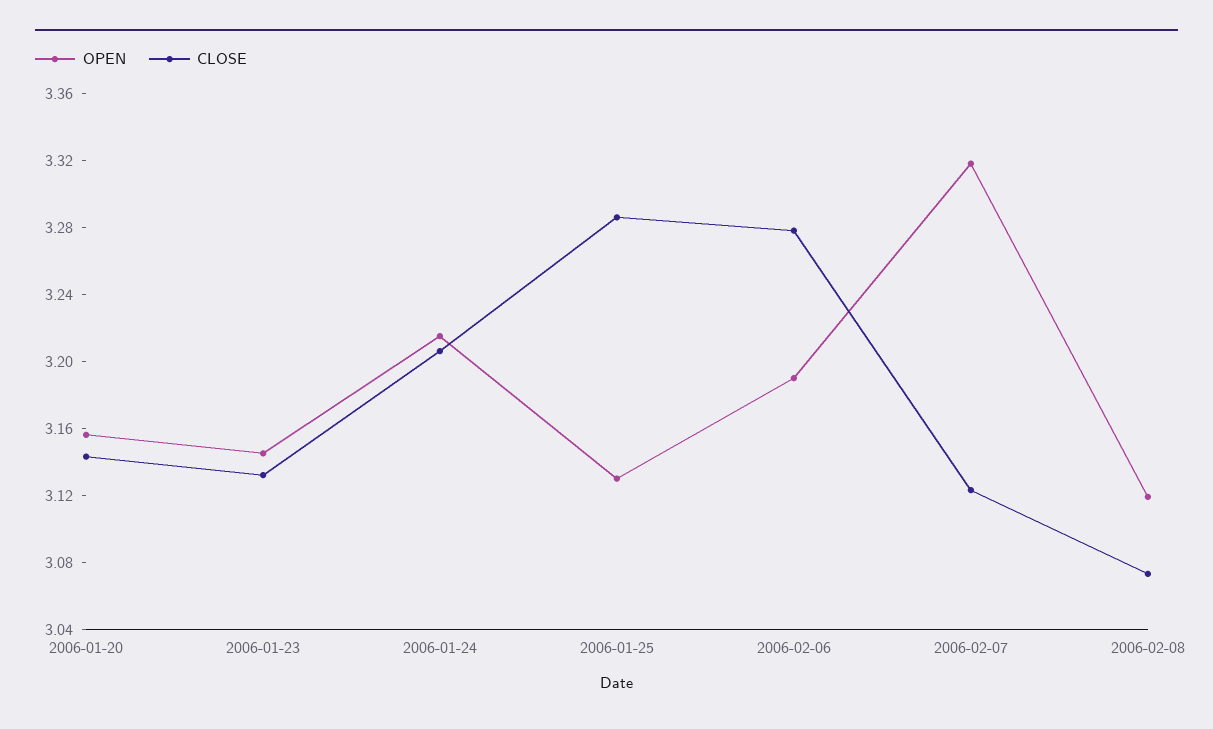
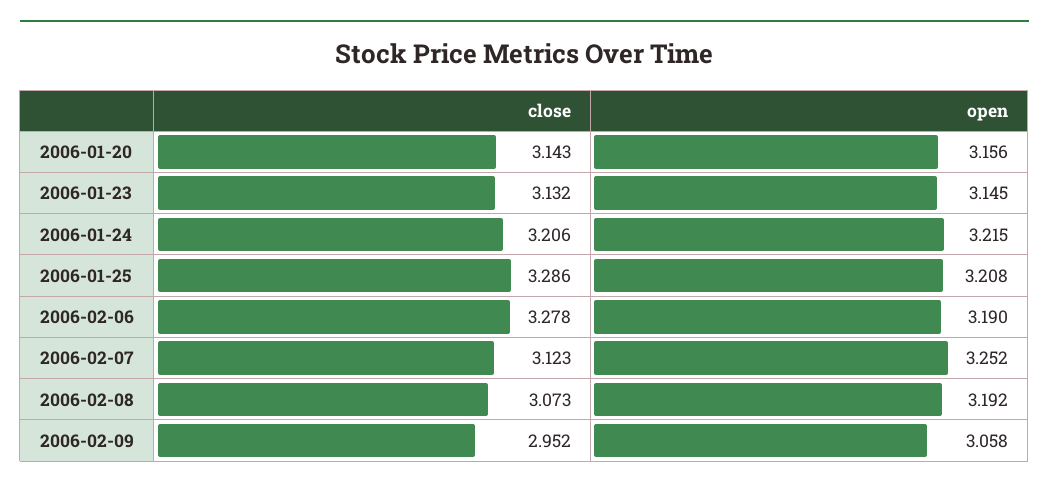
OPEN, 2006-01-25: 3.13 -> 3.208
OPEN, 2006-02-07: 3.32 -> 3.252
OPEN, 2006-02-08: 3.12 -> 3.192
CLOSE, 2006-02-09: none -> 2.952
OPEN, 2006-02-09: none -> 3.058

